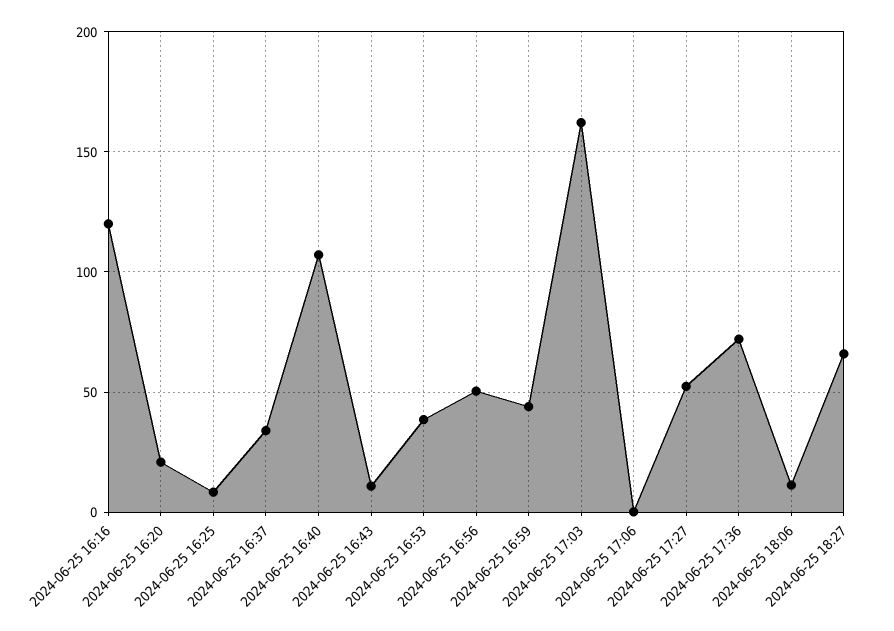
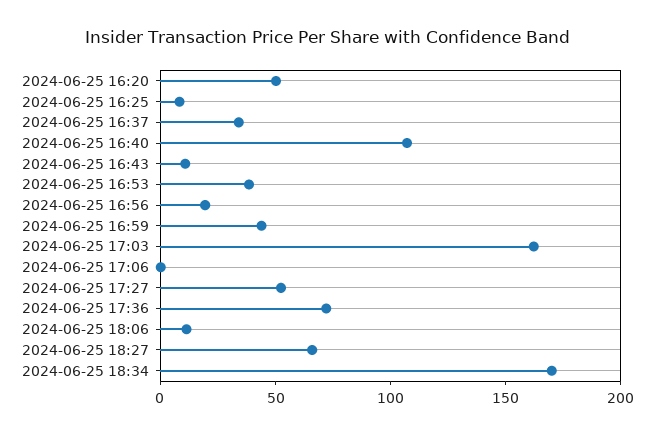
2024-06-25 16:16: 120 -> none
2024-06-25 16:20: 20 -> 50
2024-06-25 16:56: 50 -> 20
2024-06-25 18:34: none -> 170

